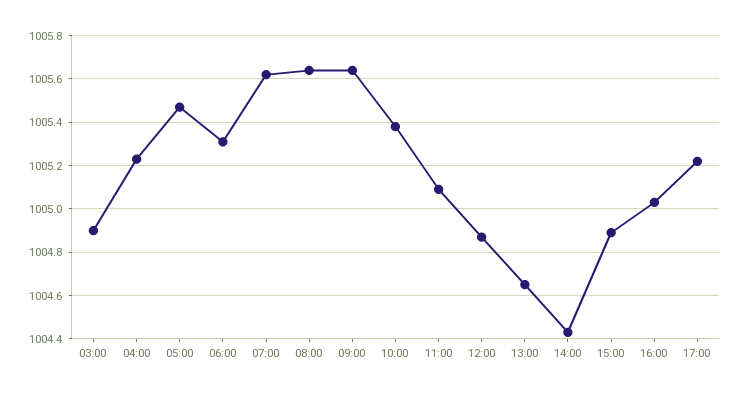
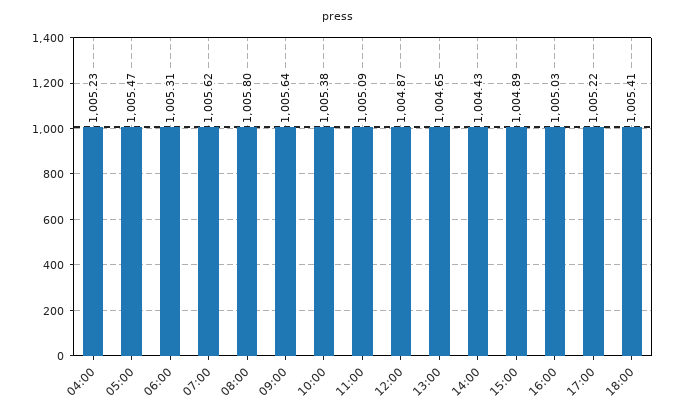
03:00: 1004.9 -> none
08:00: 1005.65 -> 1005.8
18:00: none -> 1005.41

